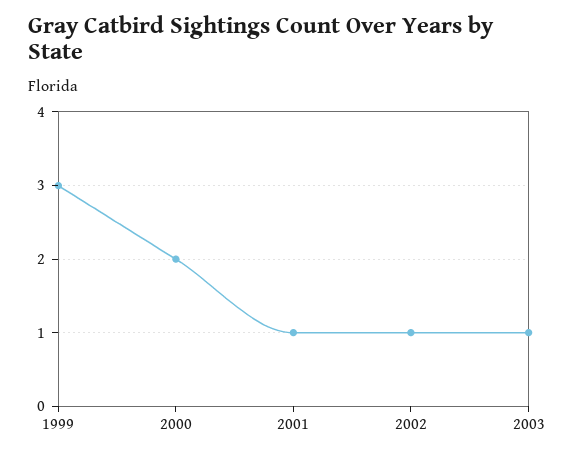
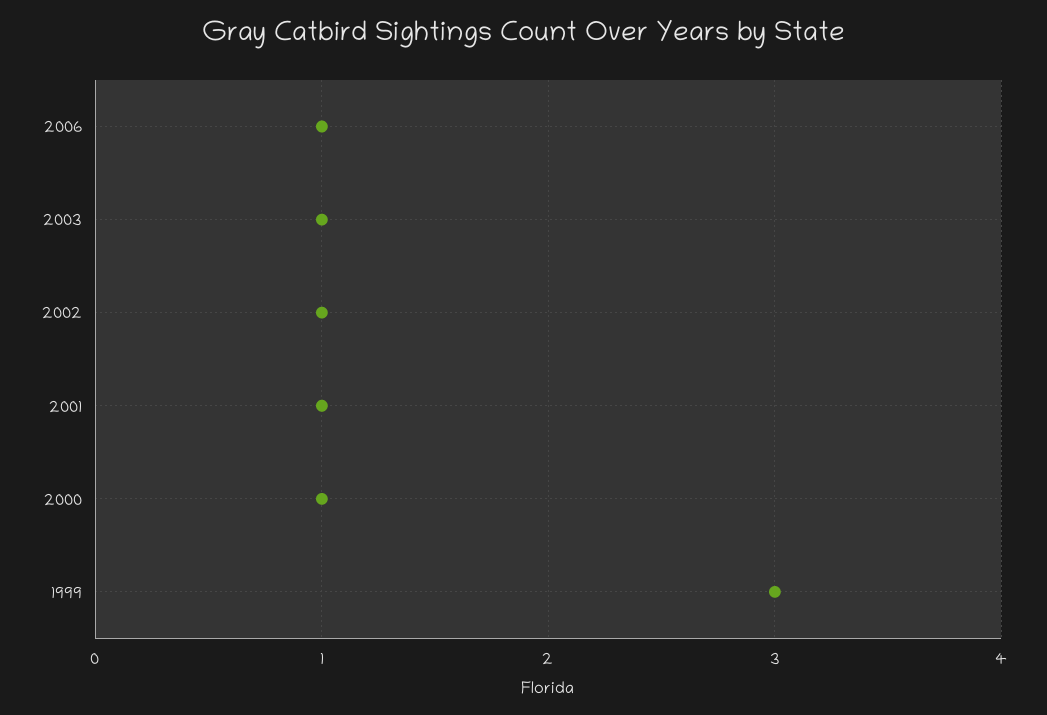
2000: 2 -> 1
2006: none -> 1

